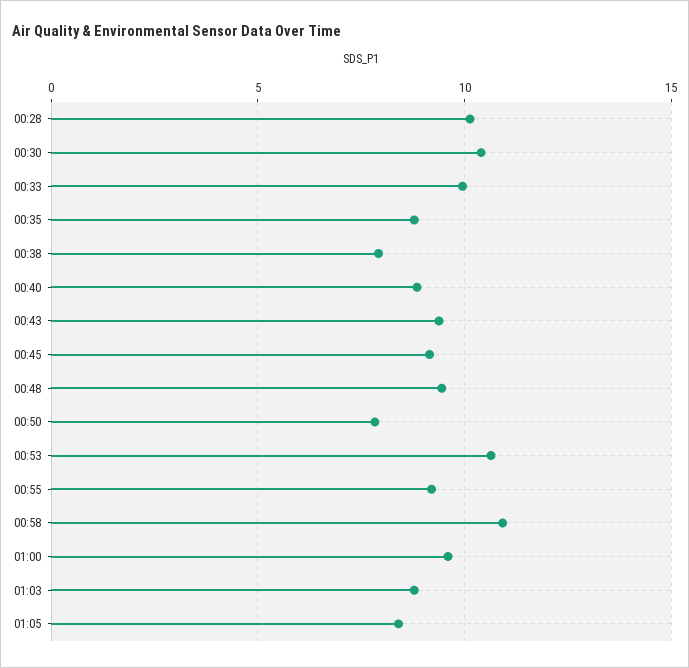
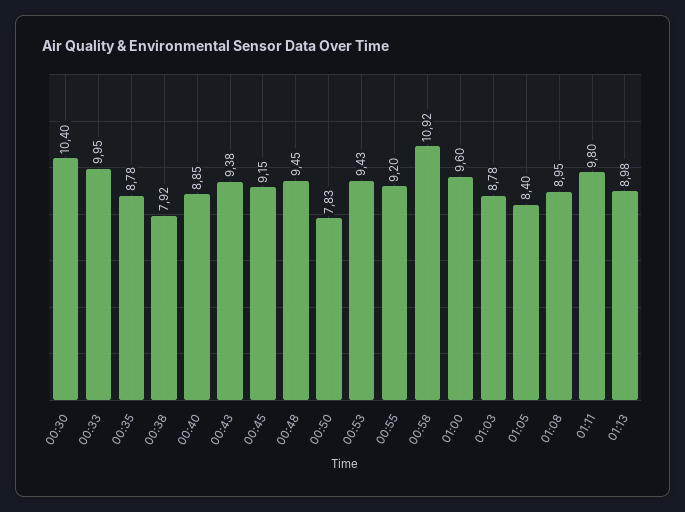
00:28: 10 -> none
00:53: 10.5 -> 9.43
01:08: none -> 8.95
01:11: none -> 9.8
01:13: none -> 8.98

